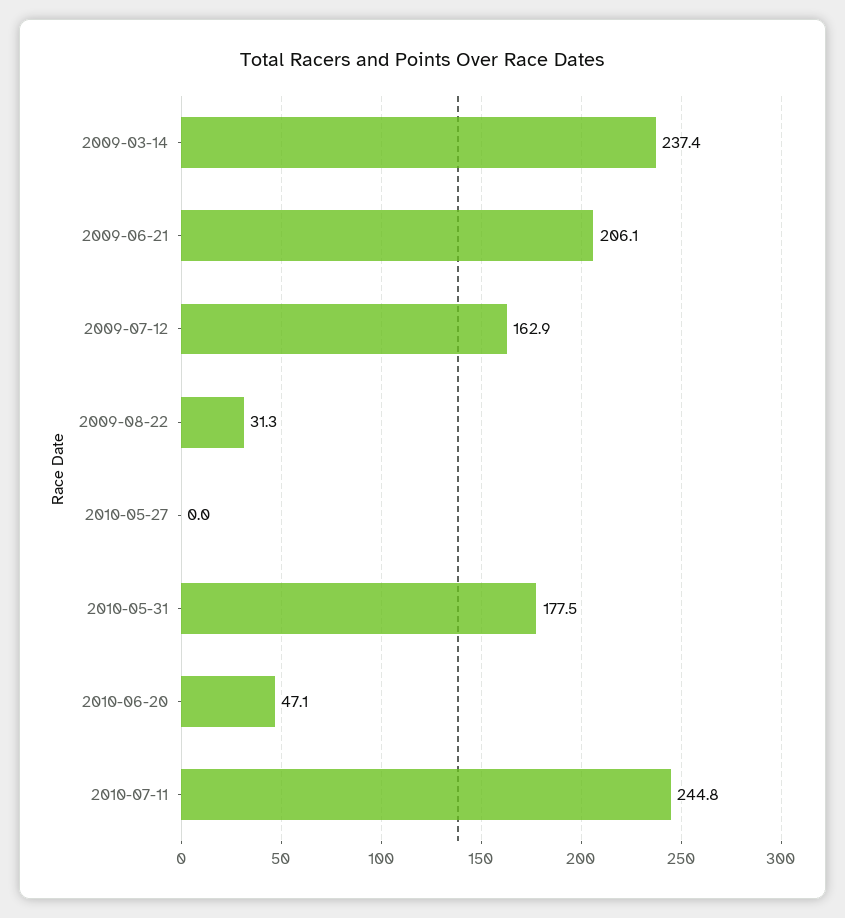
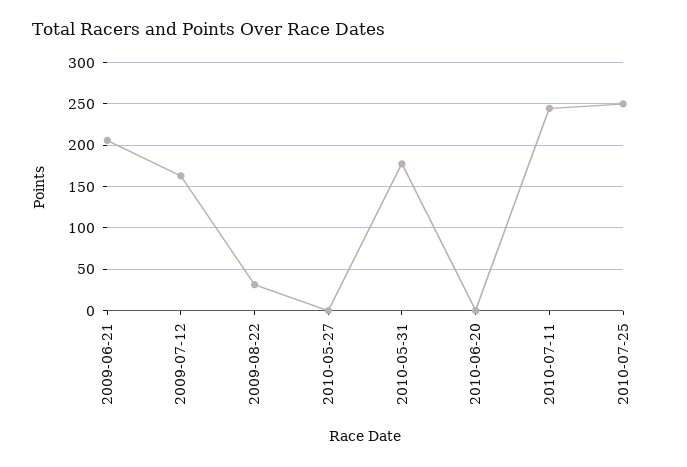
2009-03-14: 237.4 -> none
2010-06-20: 47.1 -> 0
2010-07-25: none -> 250

